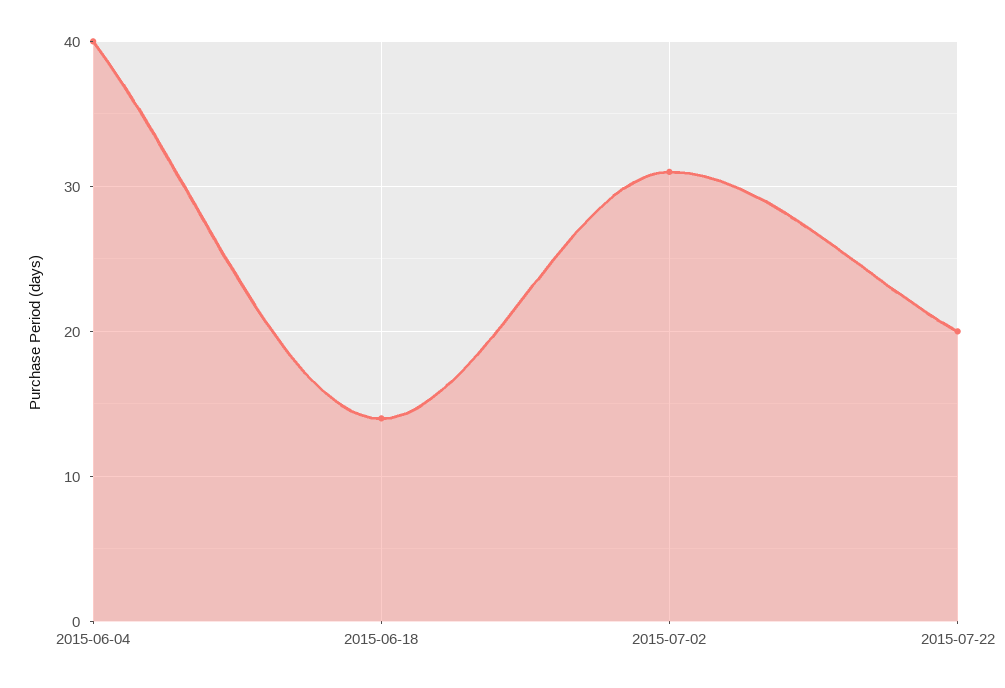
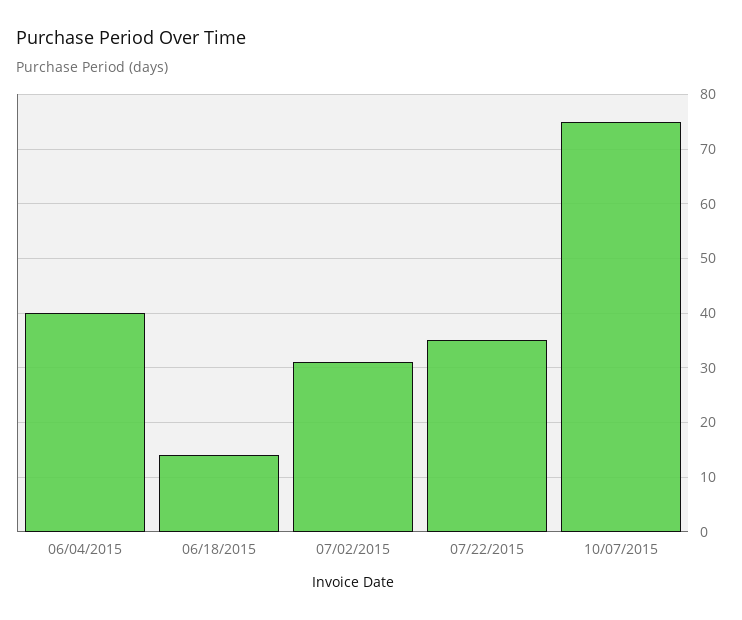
2015-07-22: 20 -> 35
10/07/2015: none -> 75

